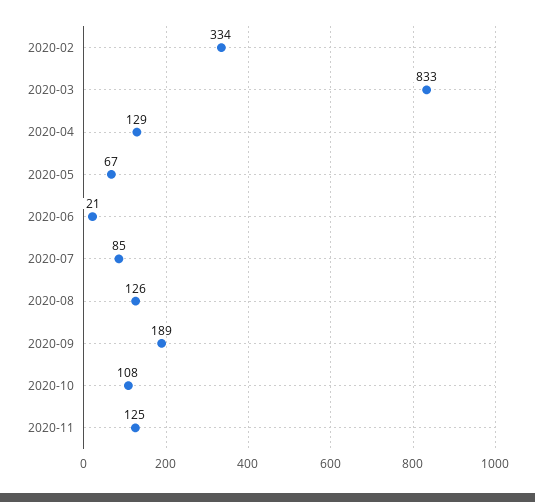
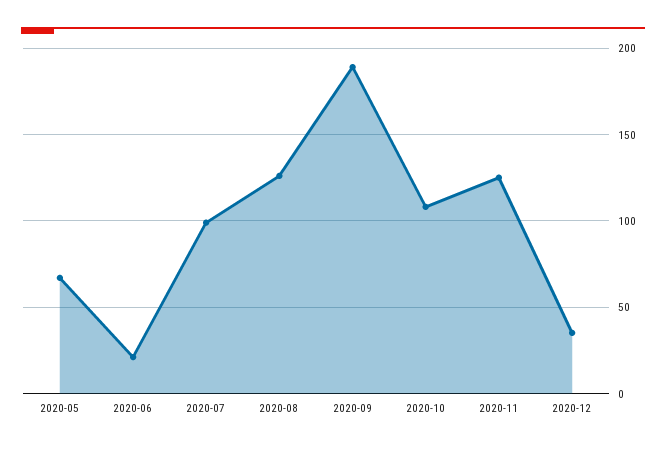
2020-02: 334 -> none
2020-03: 833 -> none
2020-04: 129 -> none
2020-07: 85 -> 100
2020-12: none -> 35

